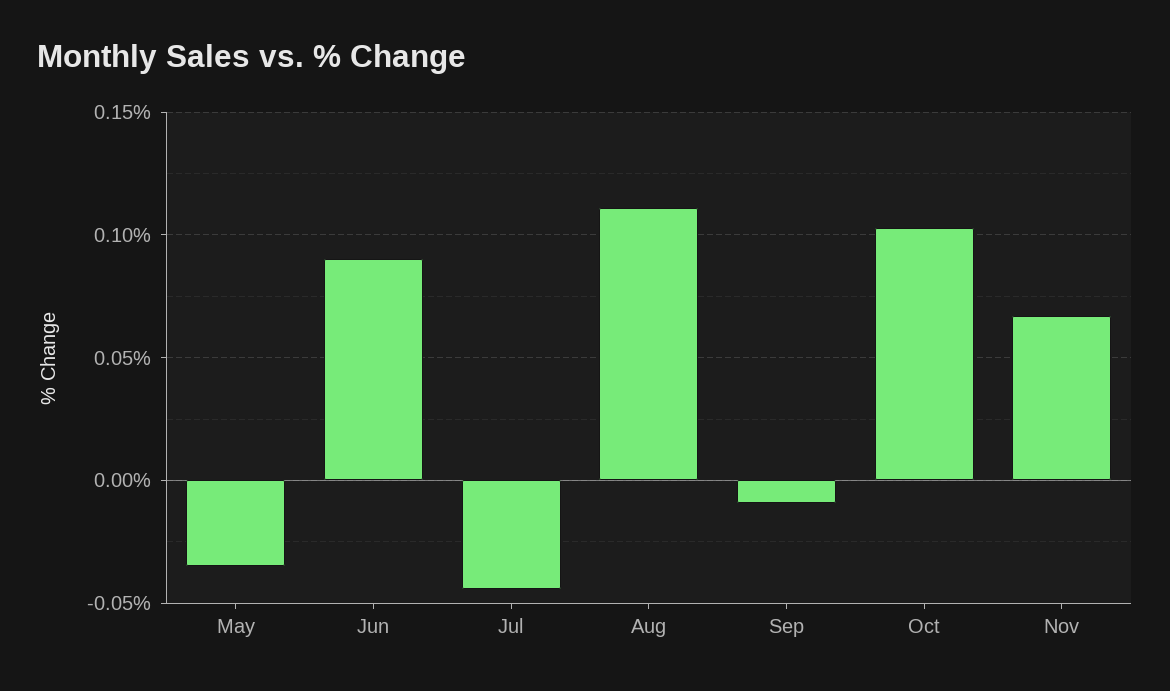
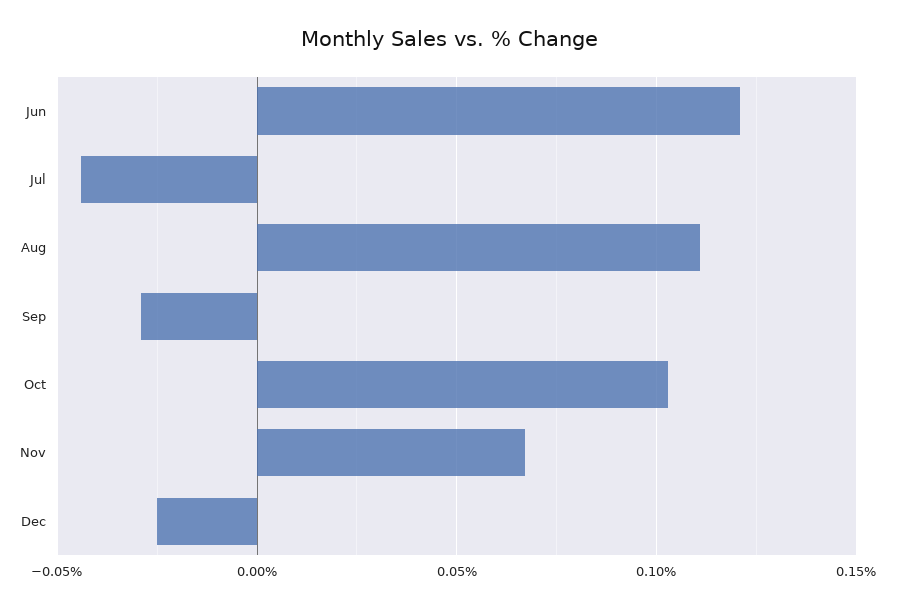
May: -0.035 -> none
Jun: 0.09 -> 0.12
Sep: -0.01 -> -0.03
Dec: none -> -0.025

